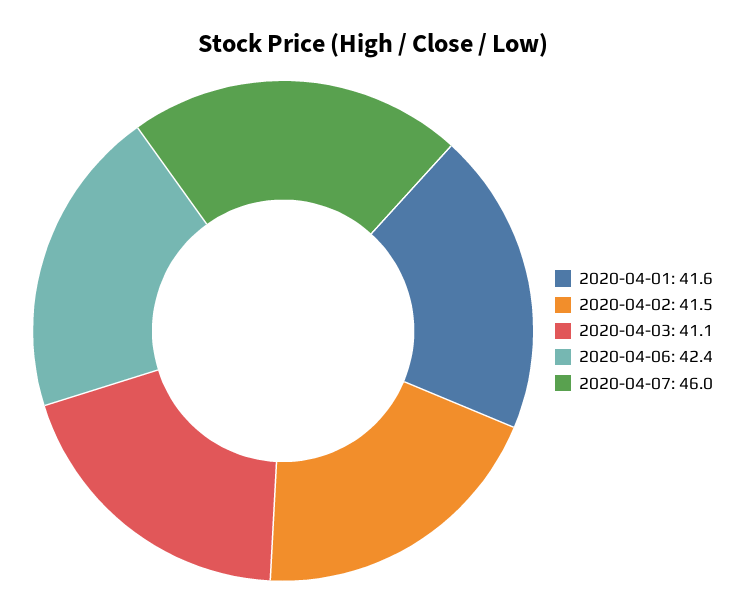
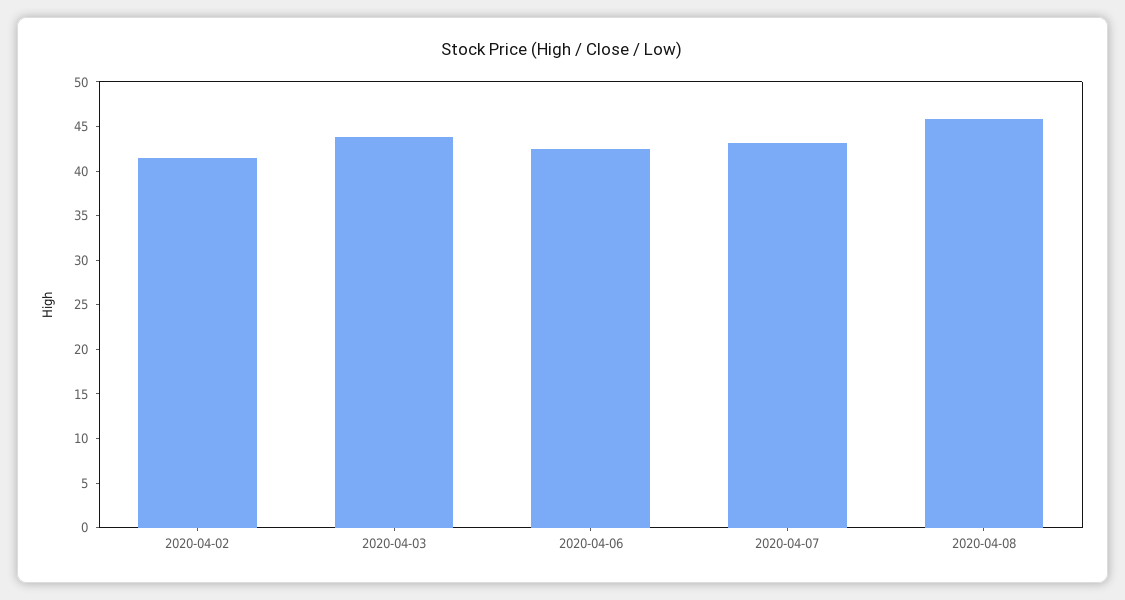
2020-04-01: 41.6 -> none
2020-04-03: 41.1 -> 44
2020-04-07: 46 -> 43
2020-04-08: none -> 46

